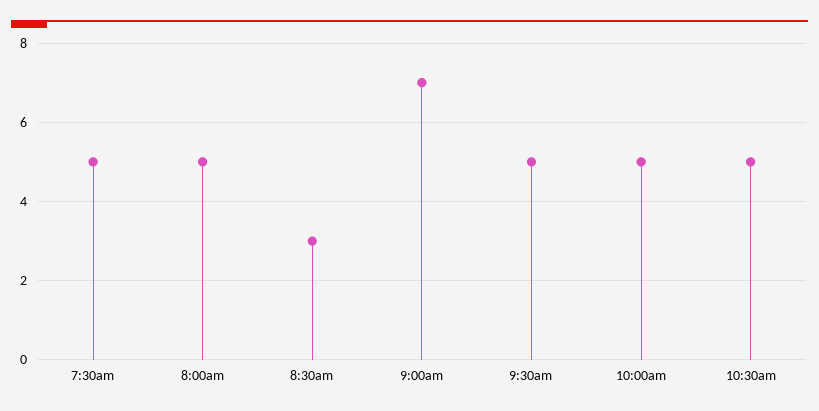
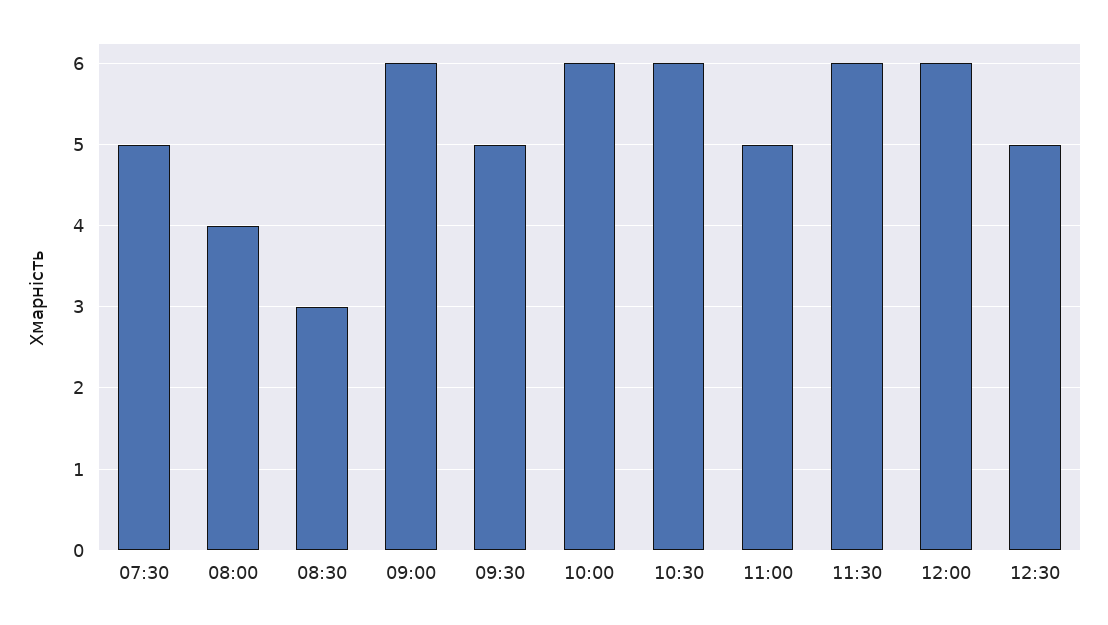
8:00am: 5 -> 4
9:00am: 7 -> 6
10:00am: 5 -> 6
10:30am: 5 -> 6
11:00: none -> 5
11:30: none -> 6
12:00: none -> 6
12:30: none -> 5

